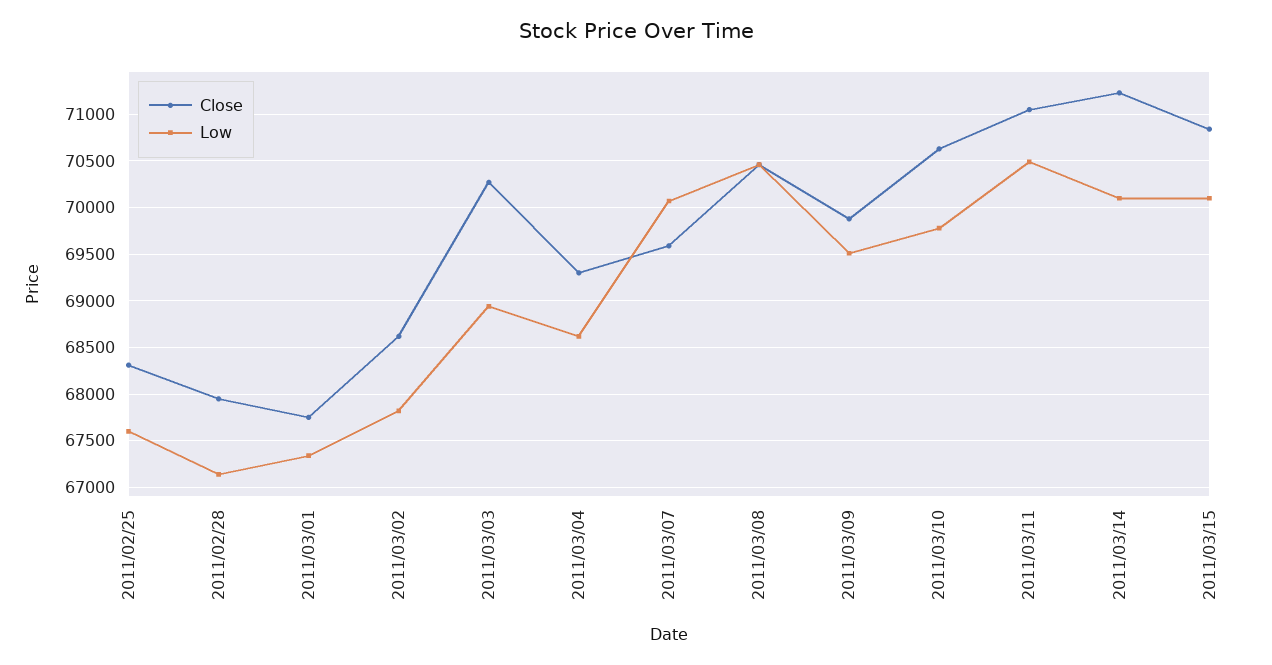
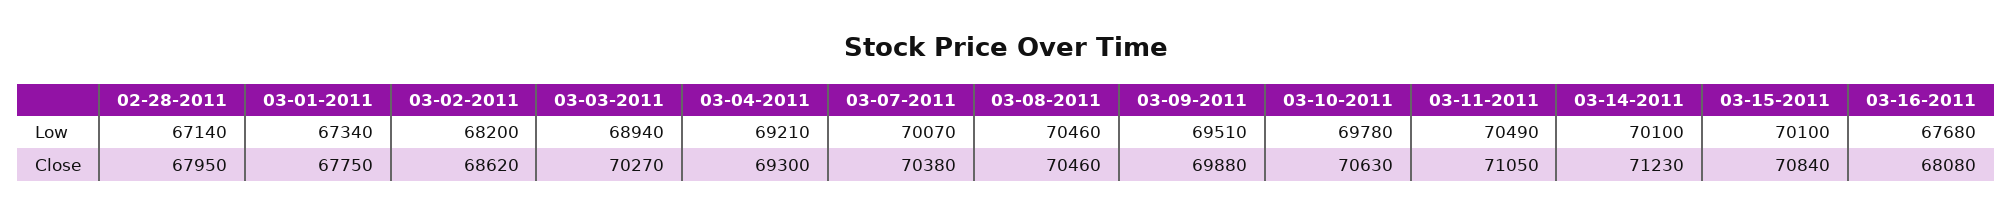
Close, 2011/02/25: 68300 -> none
Low, 2011/02/25: 67600 -> none
Low, 2011/03/02: 67800 -> 68200
Low, 2011/03/04: 68600 -> 69210
Close, 2011/03/07: 69600 -> 70380
Low, 03-16-2011: none -> 67680
Close, 03-16-2011: none -> 68080

